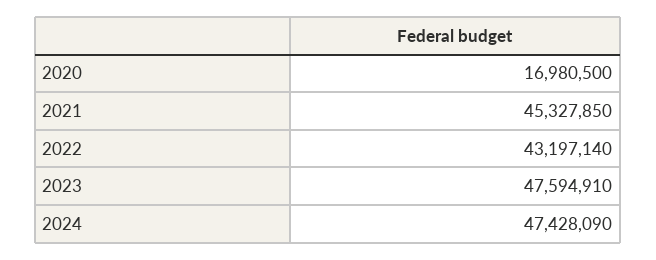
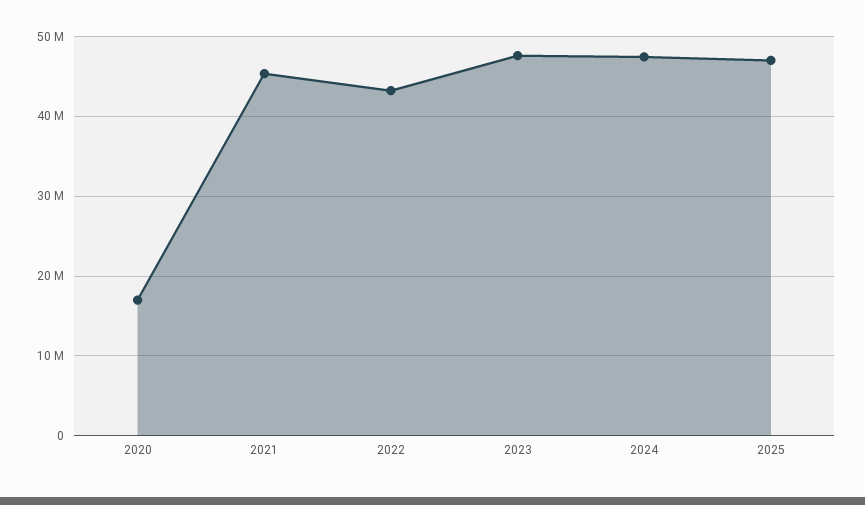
2025: none -> 47000000

